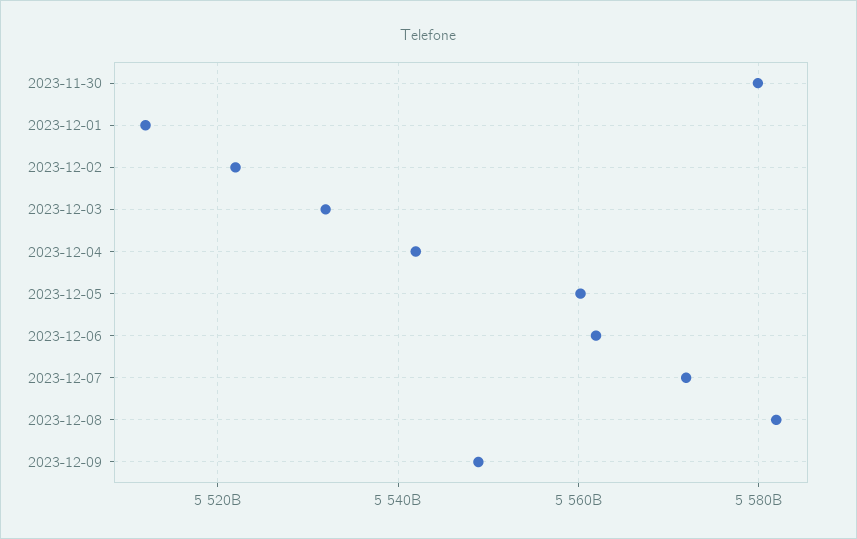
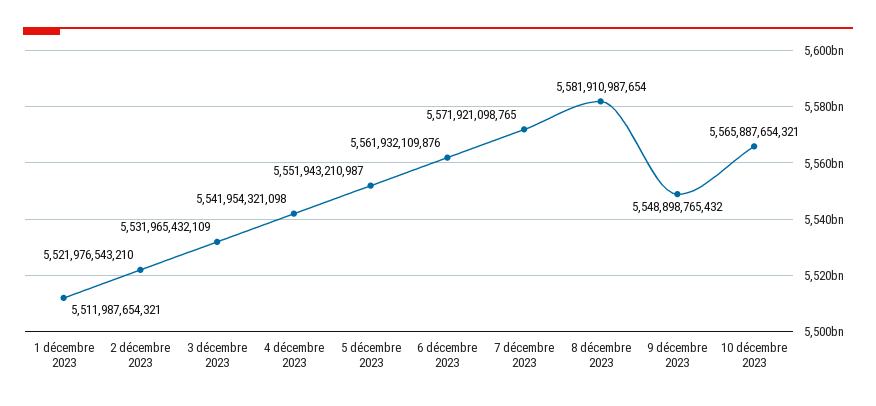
2023-11-30: 5580000000000 -> none
2023-12-05: 5560000000000 -> 5551943210987
10 décembre 2023: none -> 5565887654321

